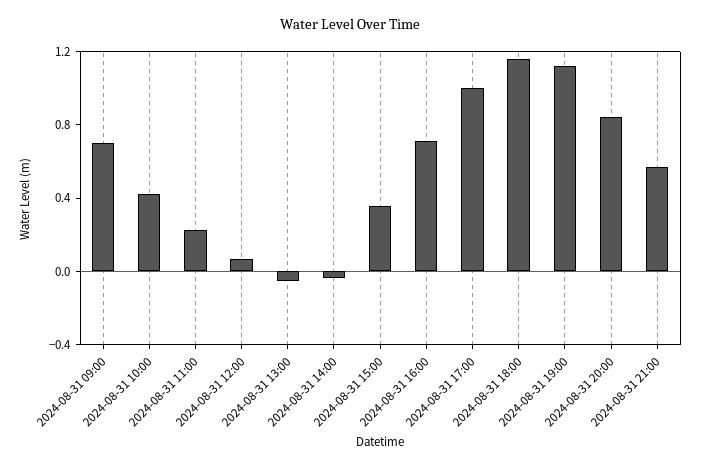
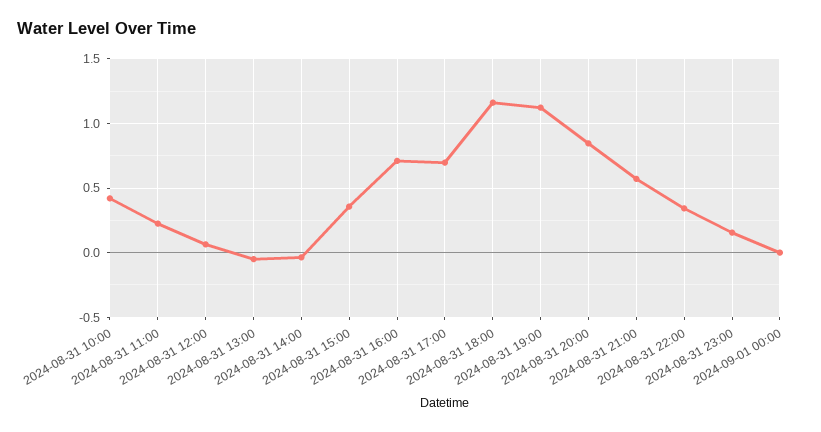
2024-08-31 09:00: 0.7 -> none
2024-08-31 17:00: 1 -> 0.7
2024-08-31 22:00: none -> 0.35
2024-08-31 23:00: none -> 0.15
2024-09-01 00:00: none -> 0

